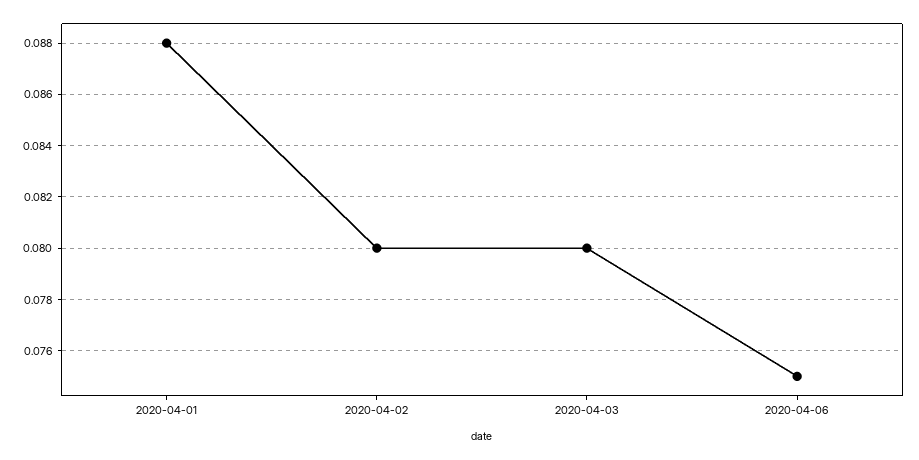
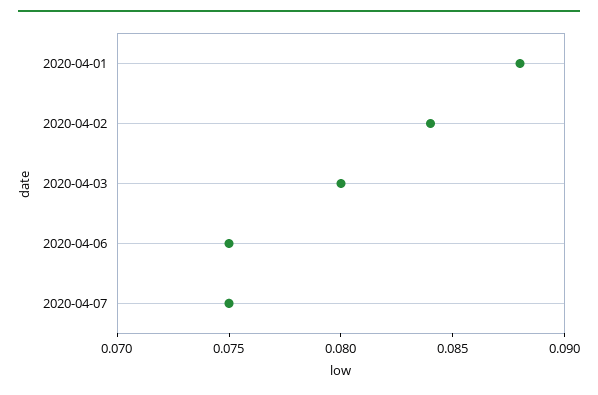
2020-04-02: 0.08 -> 0.084
2020-04-07: none -> 0.075

